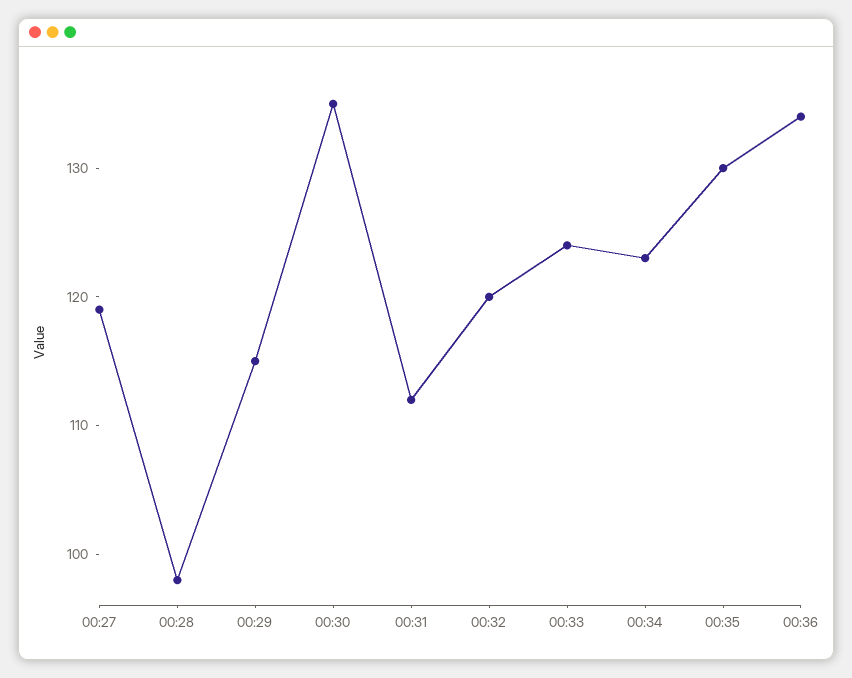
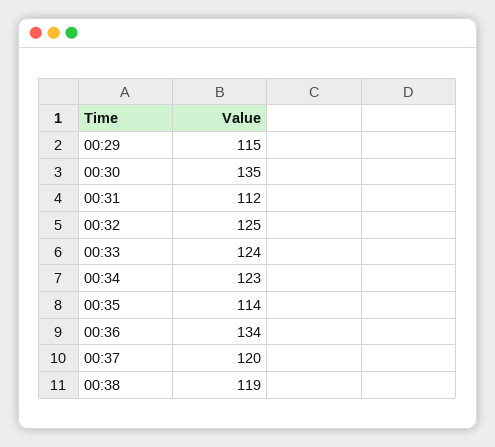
00:27: 119 -> none
00:28: 98 -> none
00:32: 120 -> 125
00:35: 130 -> 114
00:37: none -> 120
00:38: none -> 119

